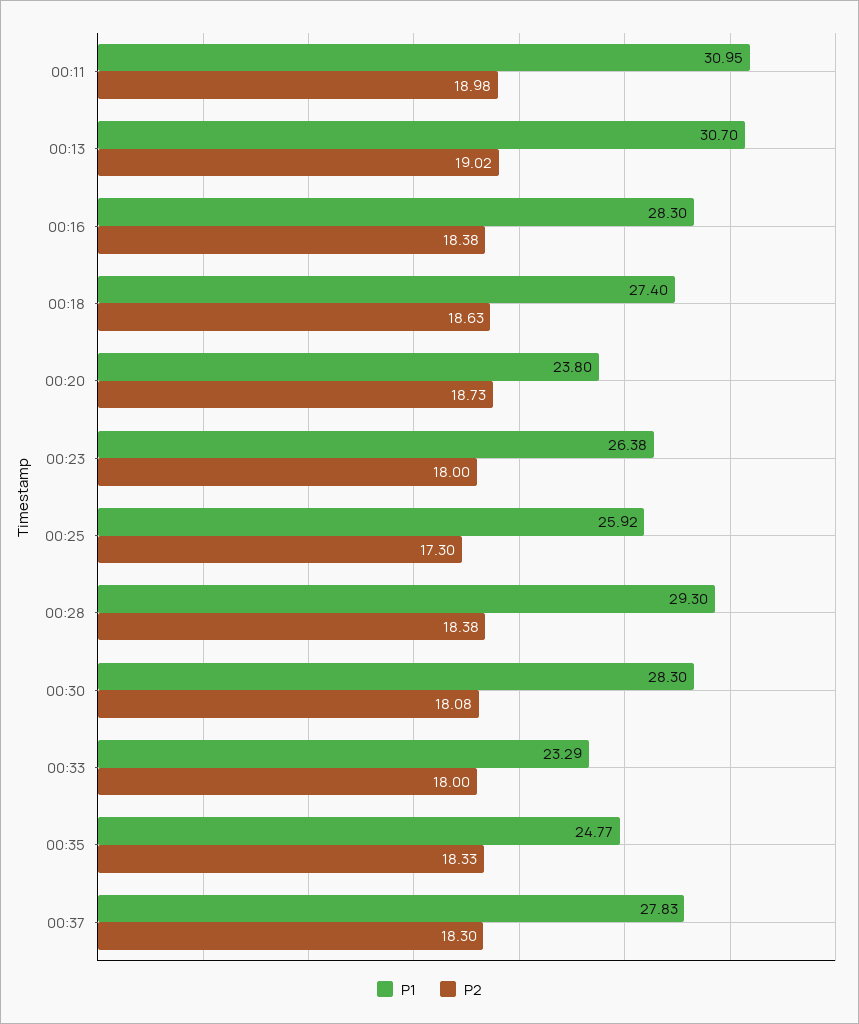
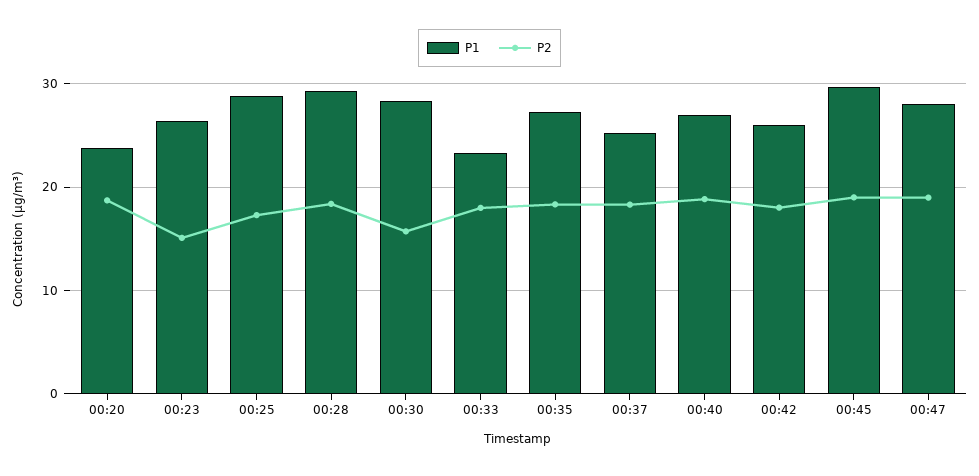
P1, 00:11: 30.95 -> none
P2, 00:11: 18.98 -> none
P1, 00:13: 30.7 -> none
P2, 00:13: 19.02 -> none
P1, 00:16: 28.3 -> none
P2, 00:16: 18.38 -> none
P1, 00:18: 27.4 -> none
P2, 00:18: 18.63 -> none
P2, 00:23: 18 -> 15
P1, 00:25: 25.92 -> 29
P2, 00:30: 18.08 -> 16
P1, 00:35: 24.77 -> 27
P1, 00:37: 27.83 -> 25
P1, 00:40: none -> 27
P2, 00:40: none -> 19
P1, 00:42: none -> 26
P2, 00:42: none -> 18
P1, 00:45: none -> 30
P2, 00:45: none -> 19
P1, 00:47: none -> 28
P2, 00:47: none -> 19

